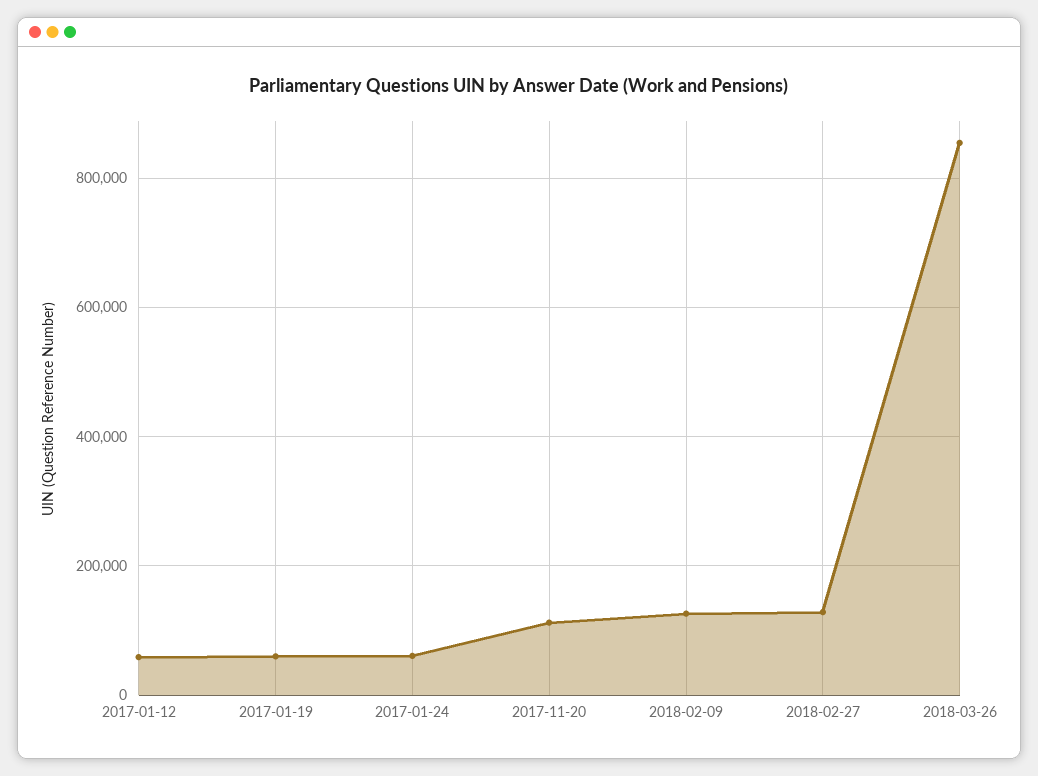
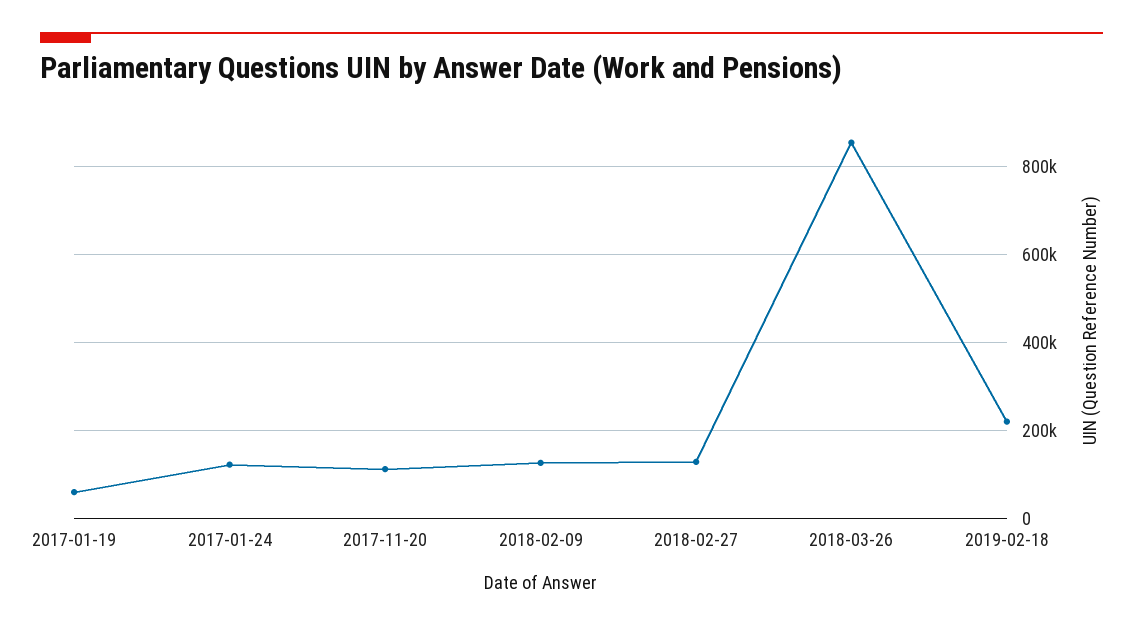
2017-01-12: 60000 -> none
2017-01-24: 60000 -> 120000
2019-02-18: none -> 220000

